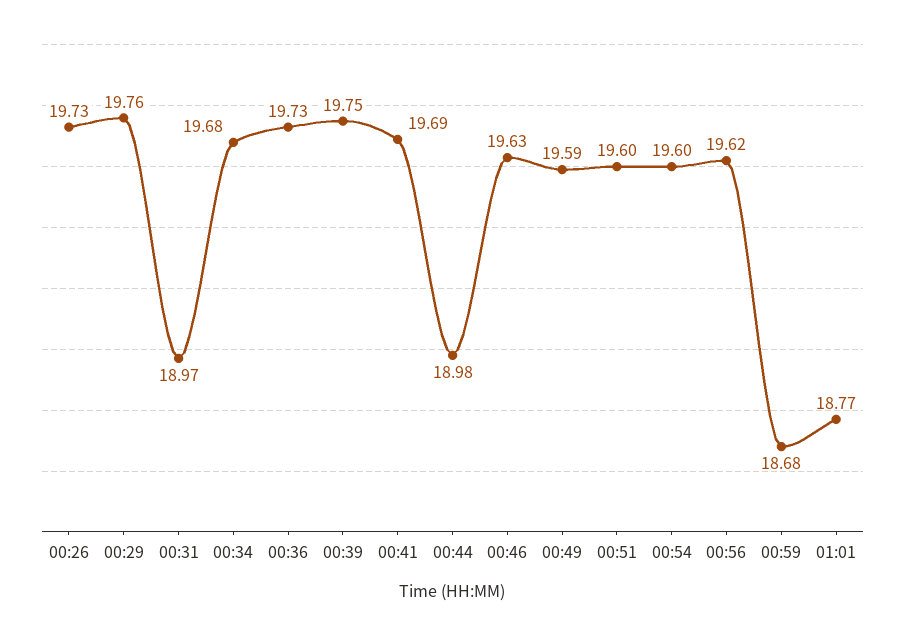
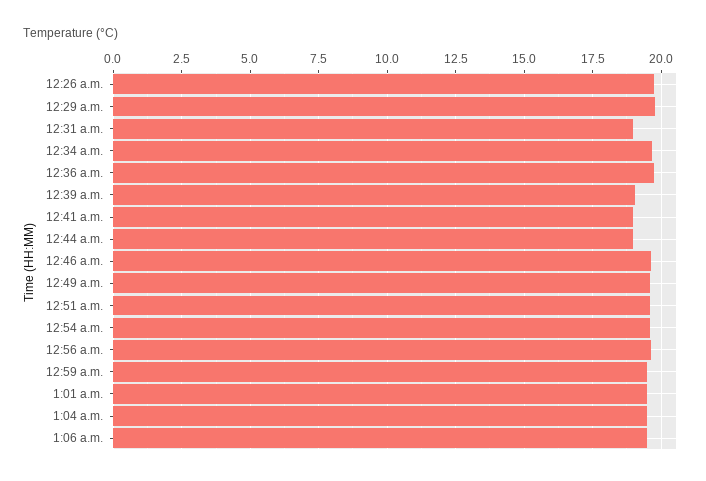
00:39: 19.75 -> 19
00:41: 19.69 -> 19
00:59: 18.68 -> 19.5
01:01: 18.77 -> 19.5
1:04 a.m.: none -> 19.5
1:06 a.m.: none -> 19.5

